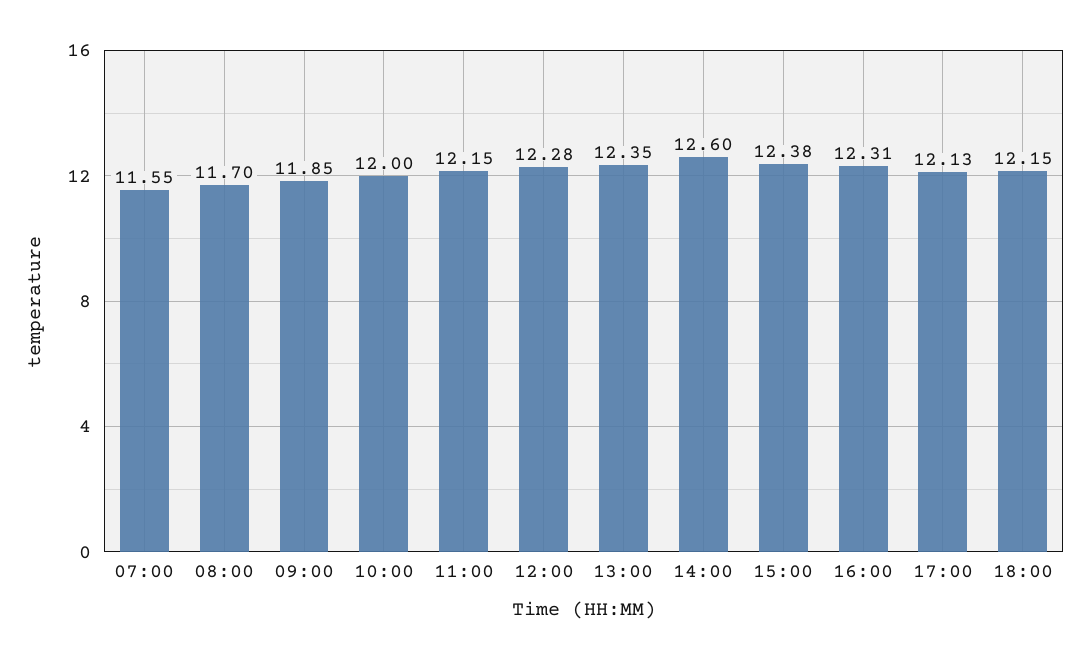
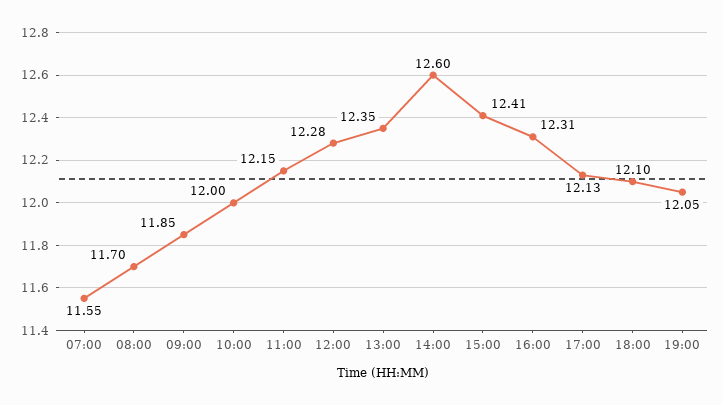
15:00: 12.38 -> 12.41
18:00: 12.15 -> 12.1
19:00: none -> 12.05

